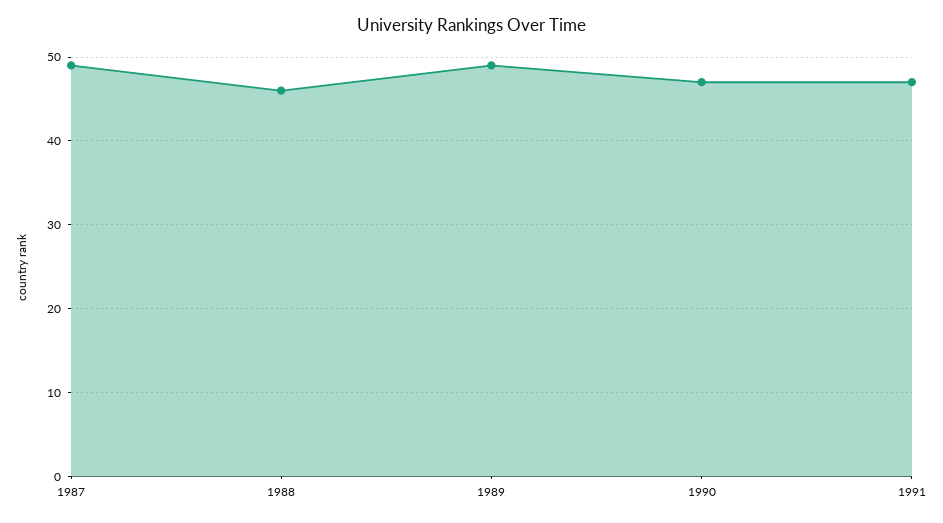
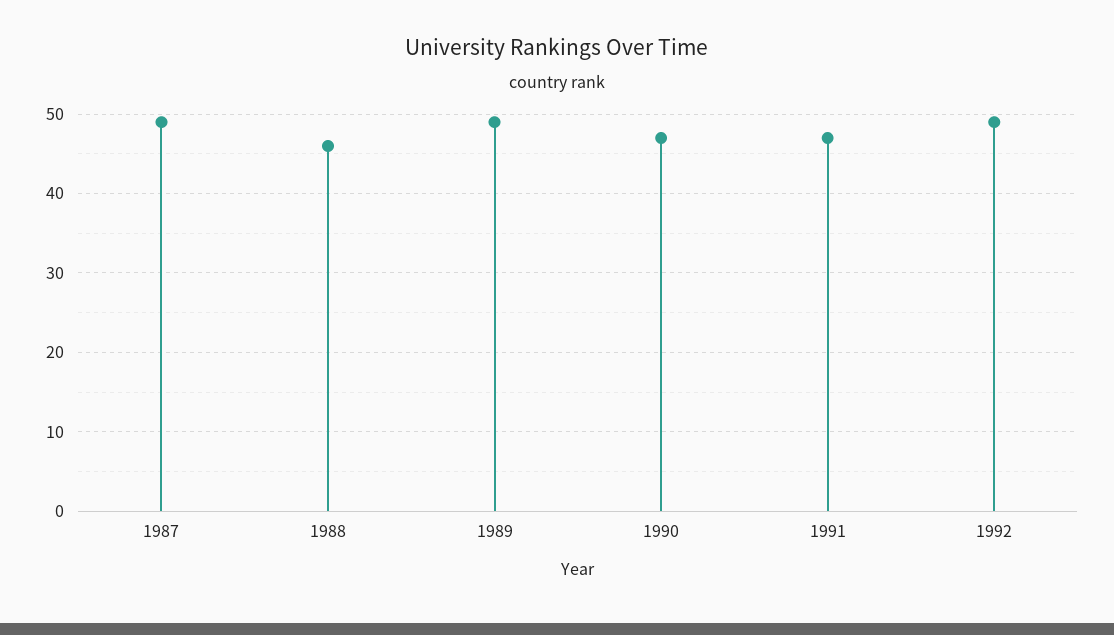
1992: none -> 49

